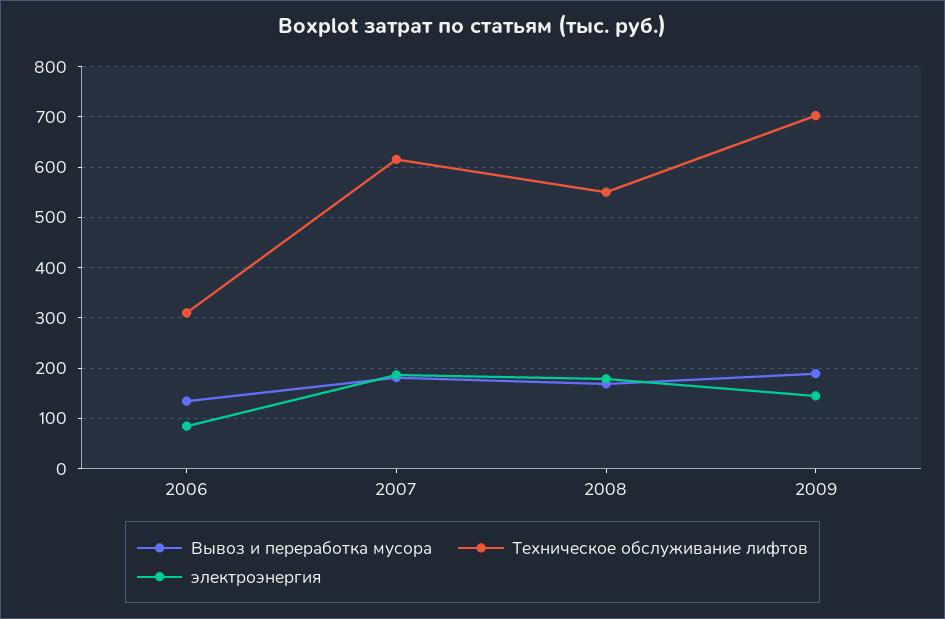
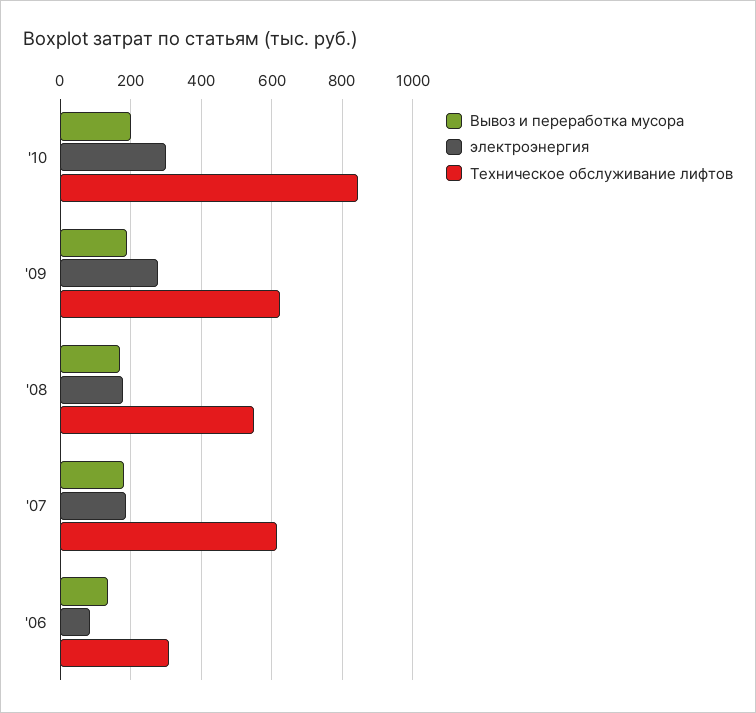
Техническое обслуживание лифтов, 2009: 700 -> 620
электроэнергия, 2009: 140 -> 280
Вывоз и переработка мусора, '10: none -> 200
электроэнергия, '10: none -> 300
Техническое обслуживание лифтов, '10: none -> 840

